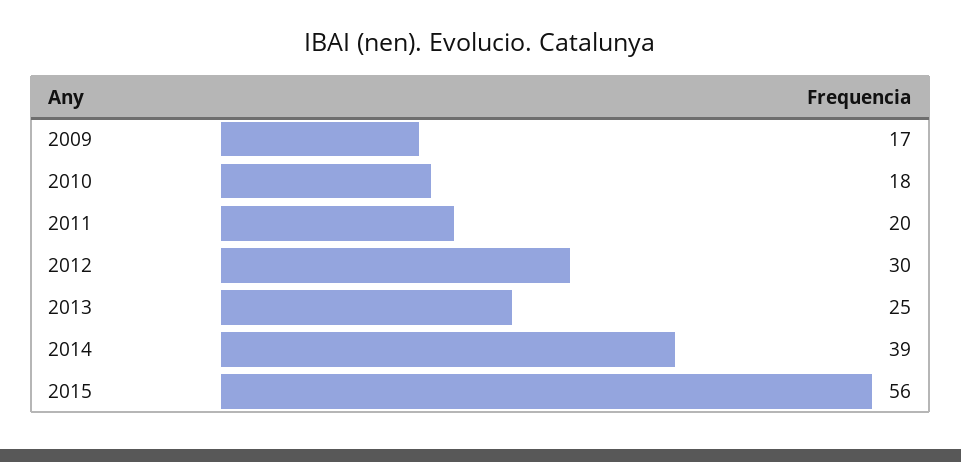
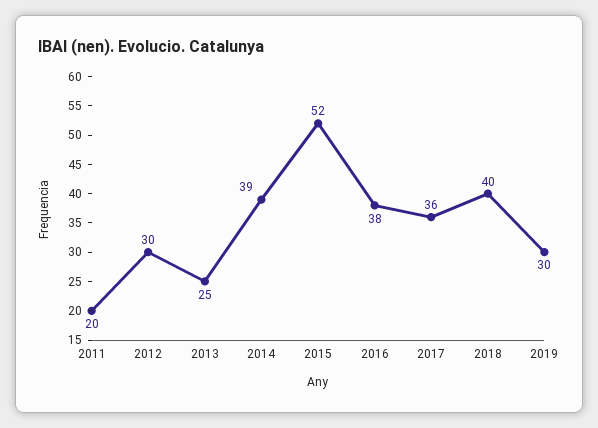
2009: 17 -> none
2010: 18 -> none
2015: 56 -> 52
2016: none -> 38
2017: none -> 36
2018: none -> 40
2019: none -> 30

